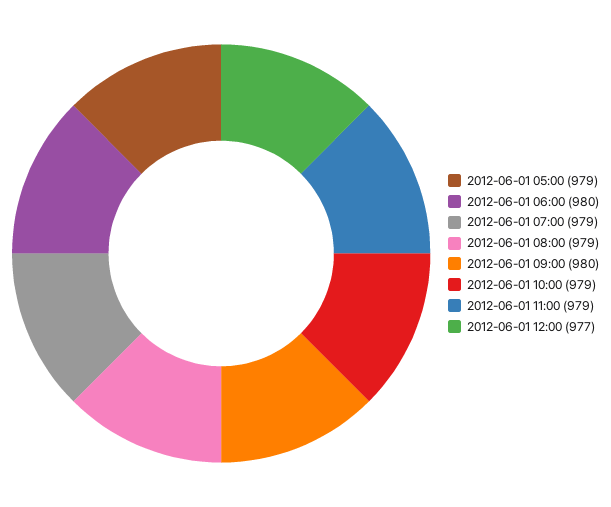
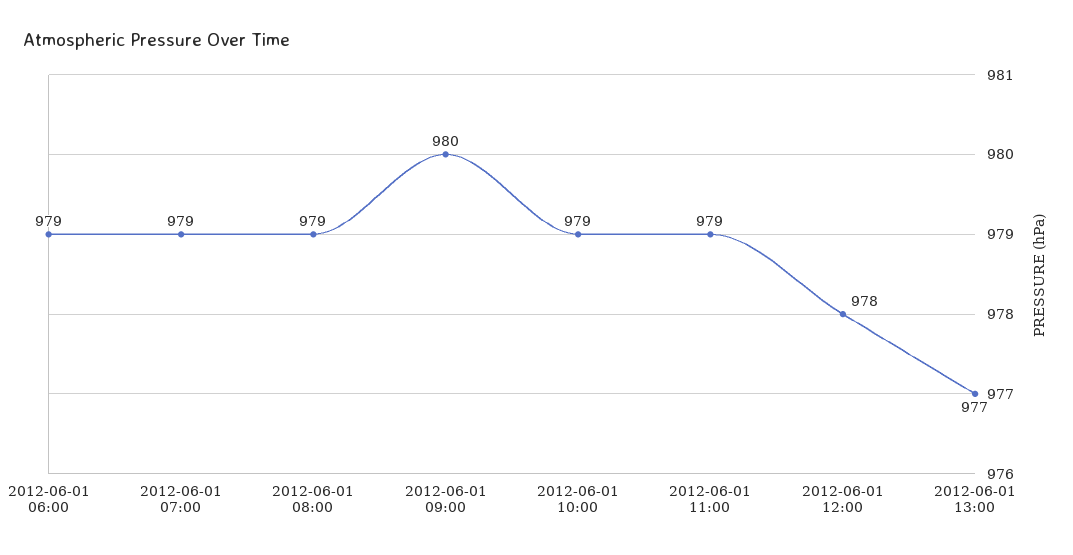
2012-06-01 05:00: 979 -> none
2012-06-01 06:00: 980 -> 979
2012-06-01 12:00: 977 -> 978
2012-06-01 13:00: none -> 977

